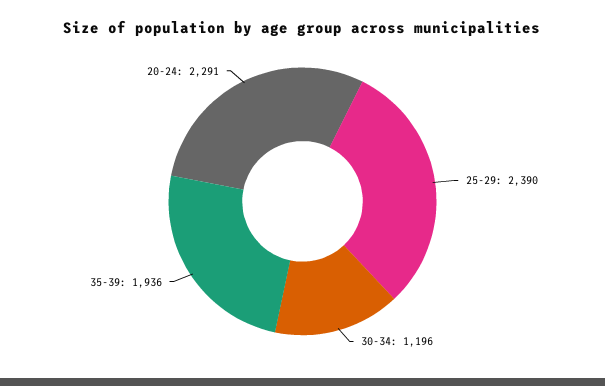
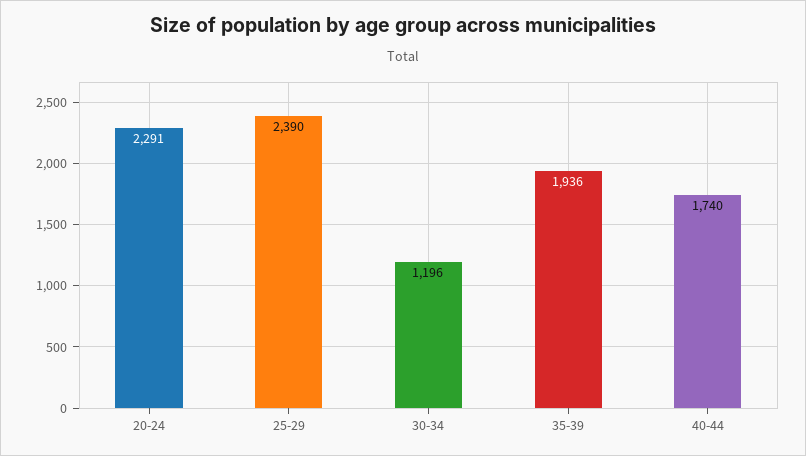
40-44: none -> 1740

